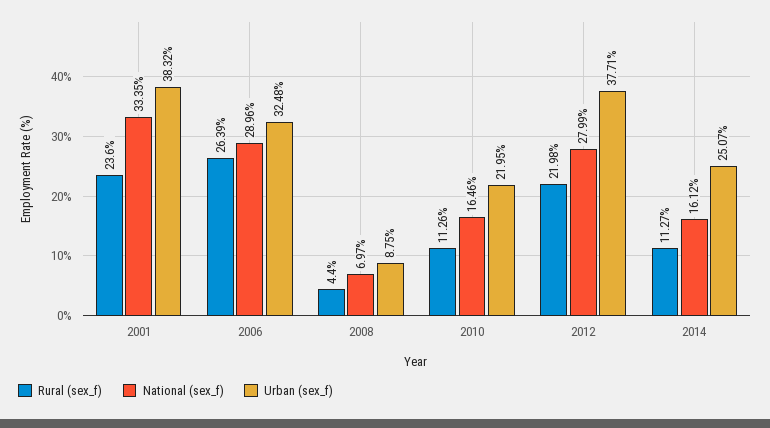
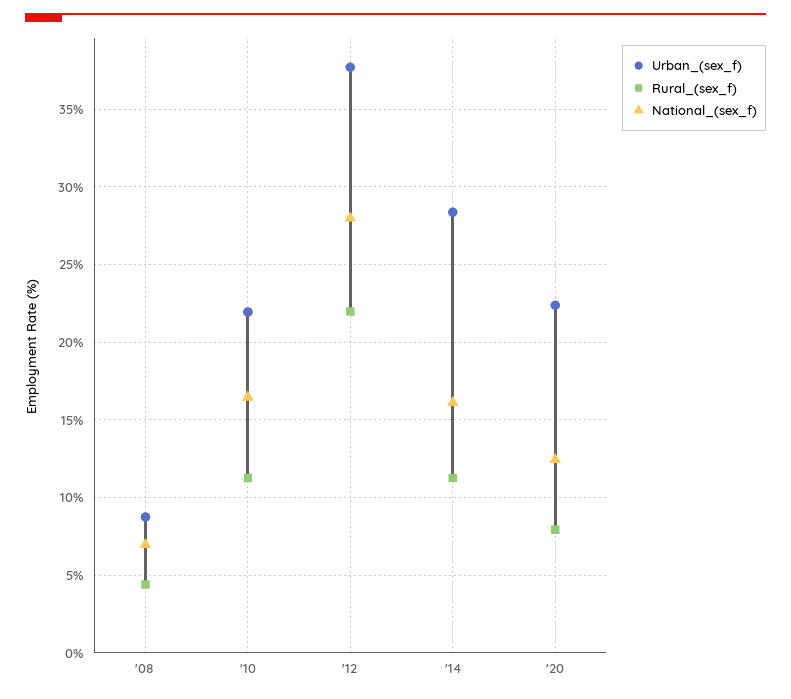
Rural (sex_f), 2001: 23.6 -> none
National (sex_f), 2001: 33.35 -> none
Urban (sex_f), 2001: 38.32 -> none
Rural (sex_f), 2006: 26.39 -> none
National (sex_f), 2006: 28.96 -> none
Urban (sex_f), 2006: 32.48 -> none
Urban (sex_f), 2014: 25.07 -> 28.5
Urban (sex_f), '20: none -> 22.5
Rural (sex_f), '20: none -> 8
National (sex_f), '20: none -> 12.5

